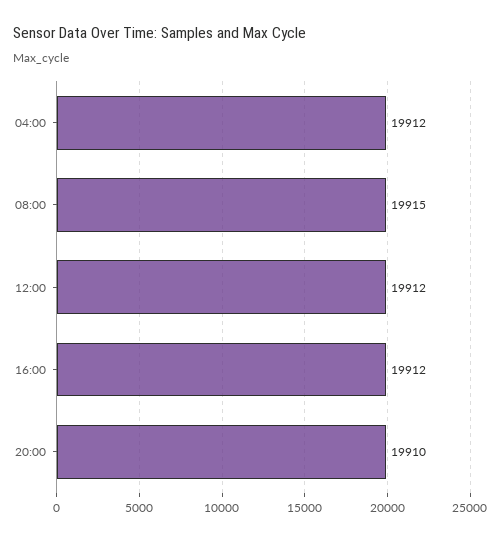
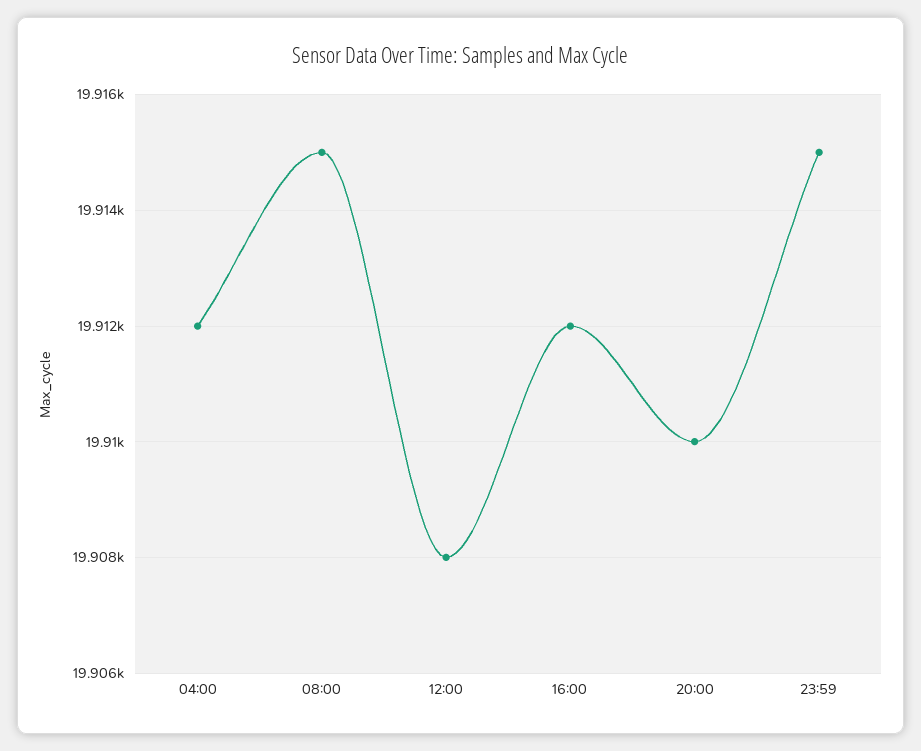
12:00: 19912 -> 19908
23:59: none -> 19915

